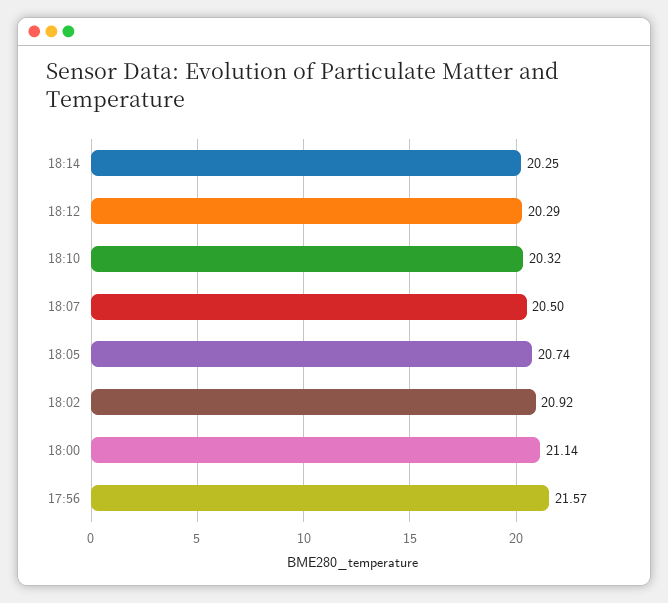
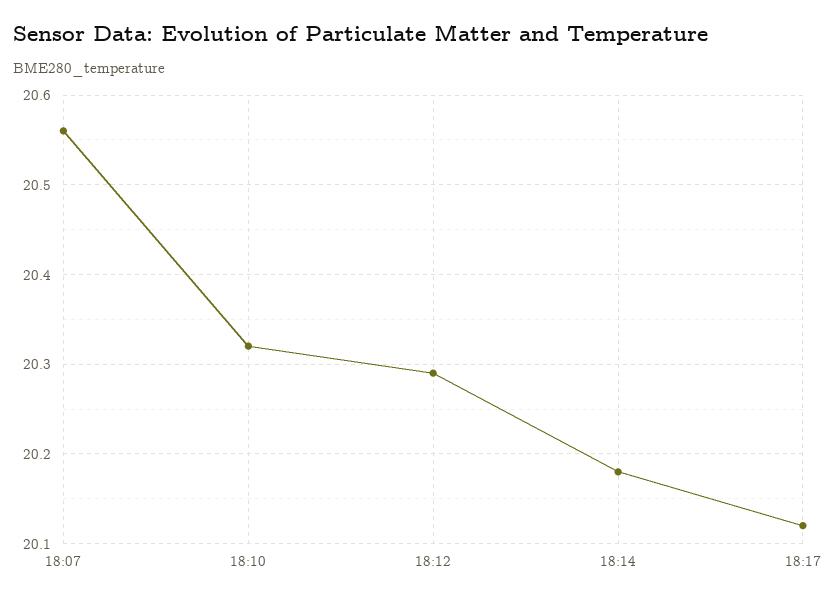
18:14: 20.25 -> 20.18
18:07: 20.5 -> 20.56
18:05: 20.74 -> none
18:02: 20.92 -> none
18:00: 21.14 -> none
17:56: 21.57 -> none
18:17: none -> 20.12

